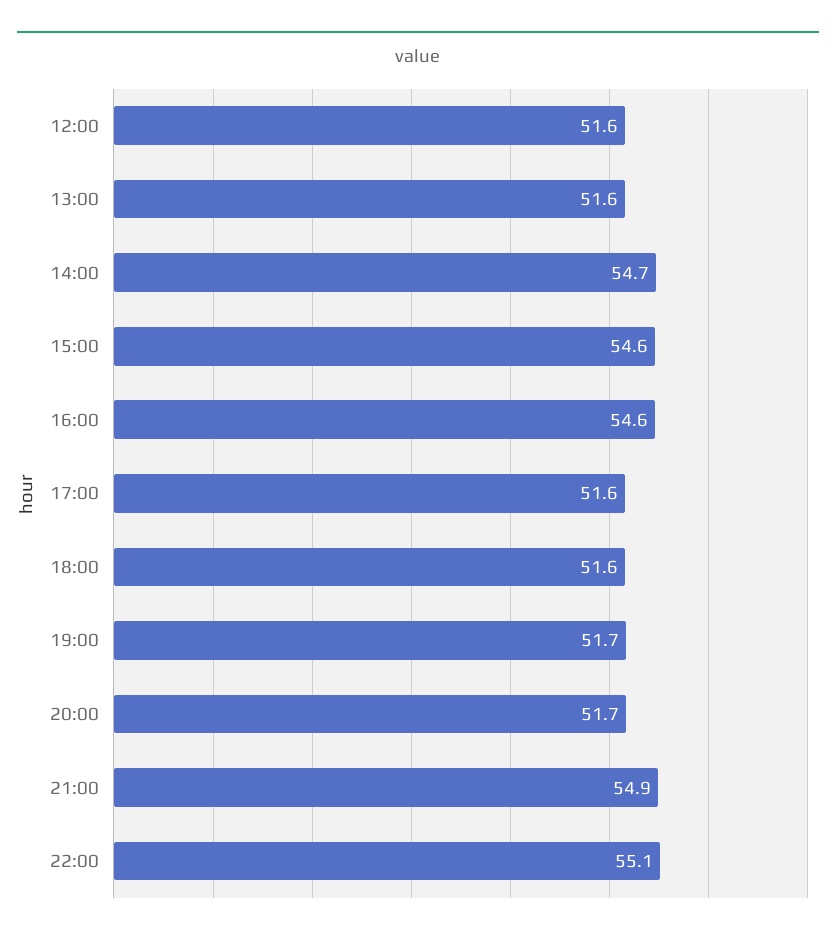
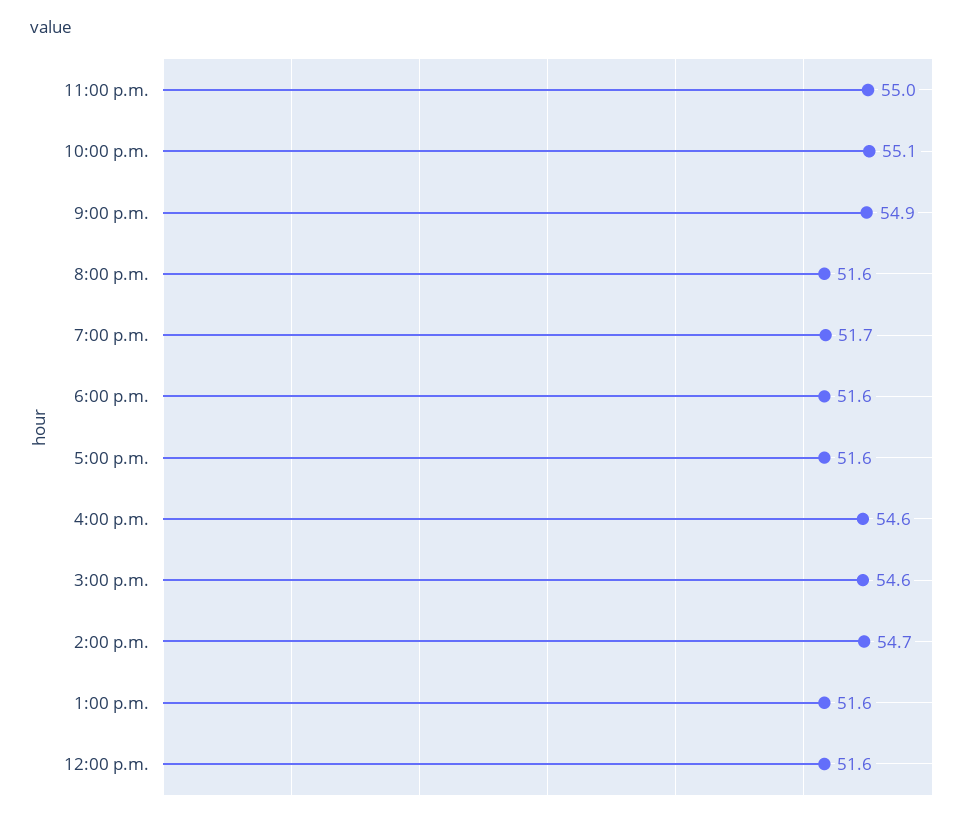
20:00: 51.7 -> 51.6
11:00 p.m.: none -> 55

